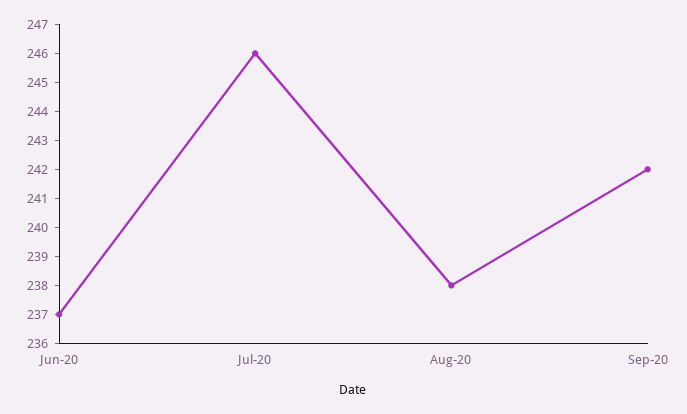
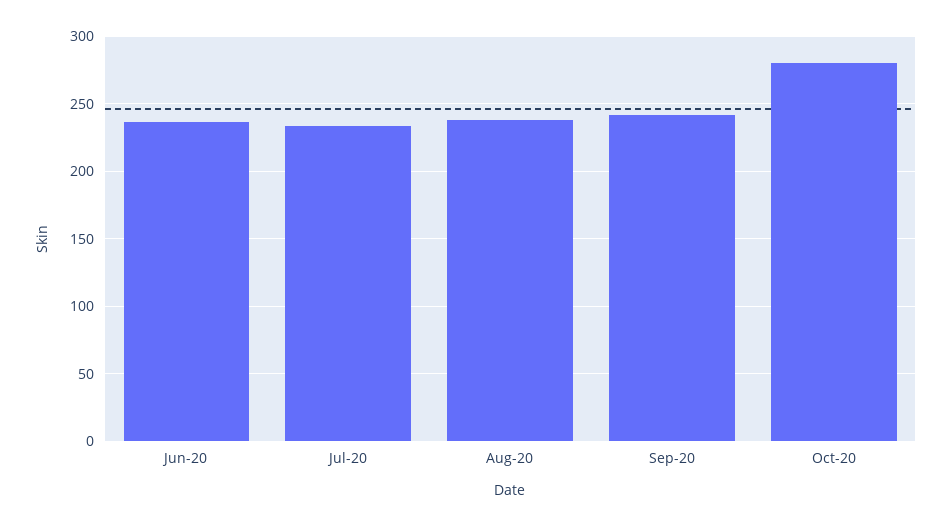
Jul-20: 246 -> 235
Oct-20: none -> 280

